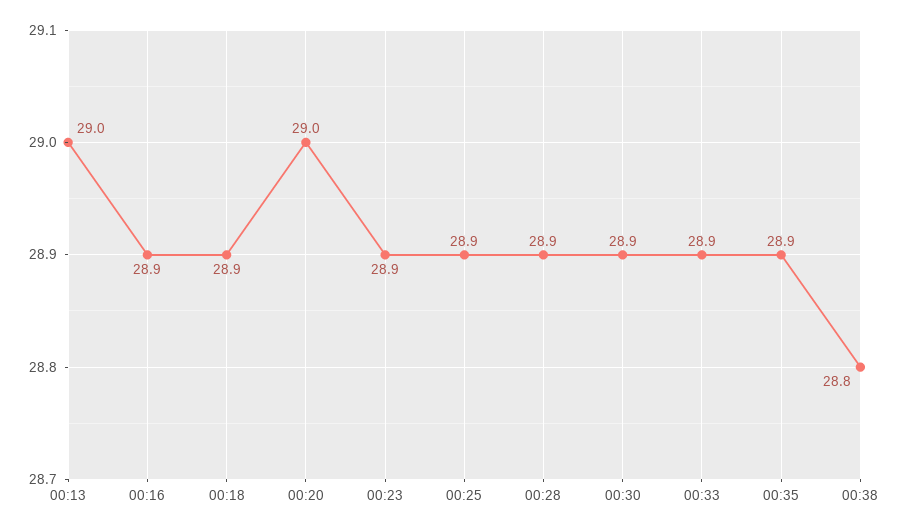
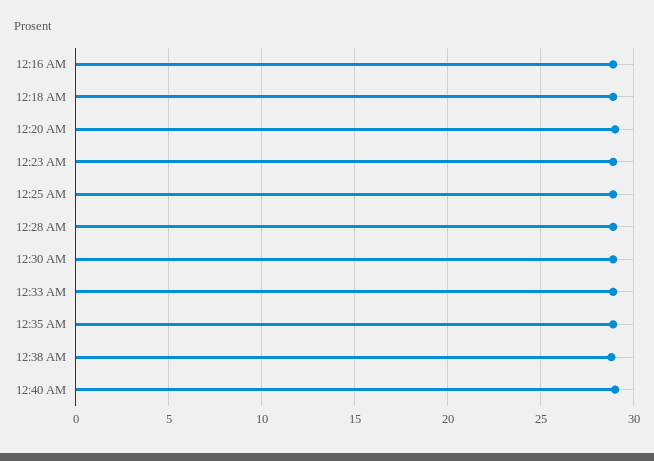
00:13: 29 -> none
12:40 AM: none -> 29

